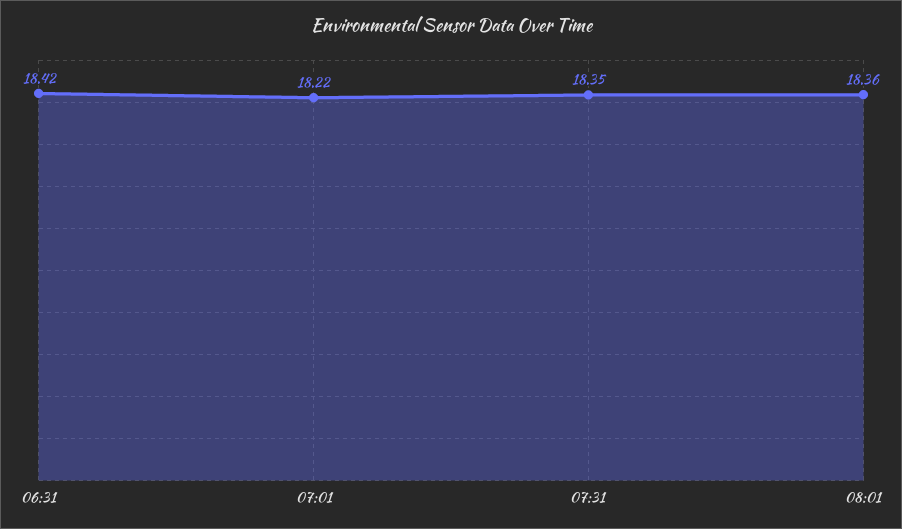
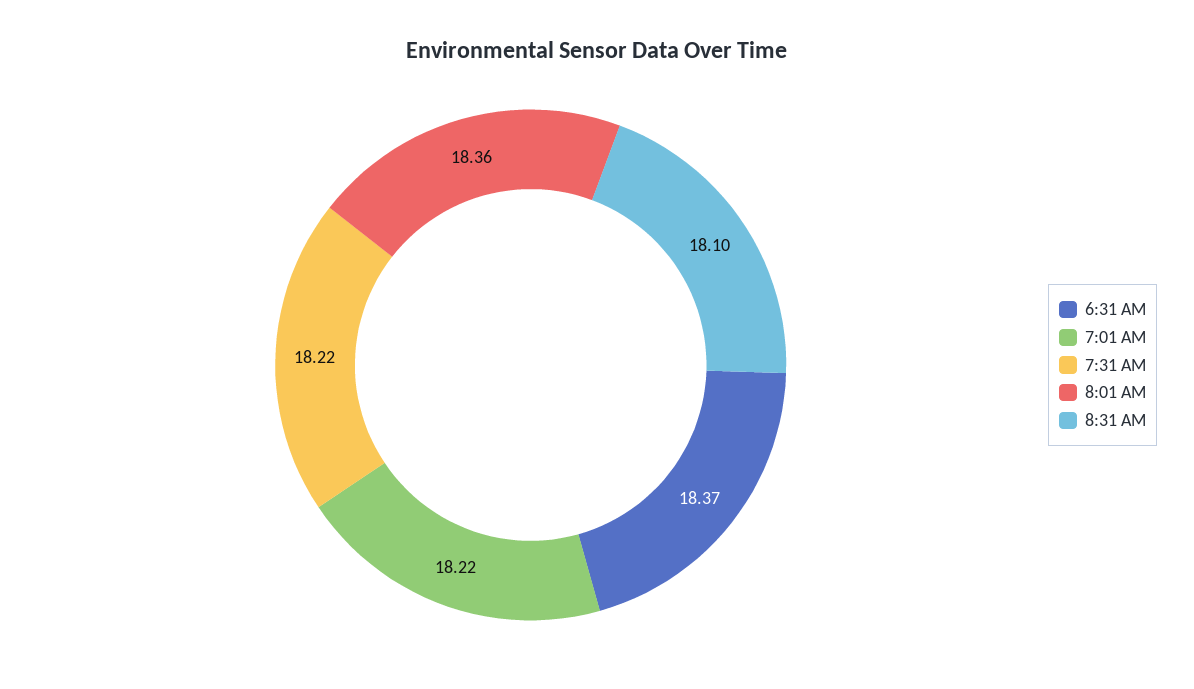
06:31: 18.42 -> 18.37
07:31: 18.35 -> 18.22
8:31 AM: none -> 18.1

